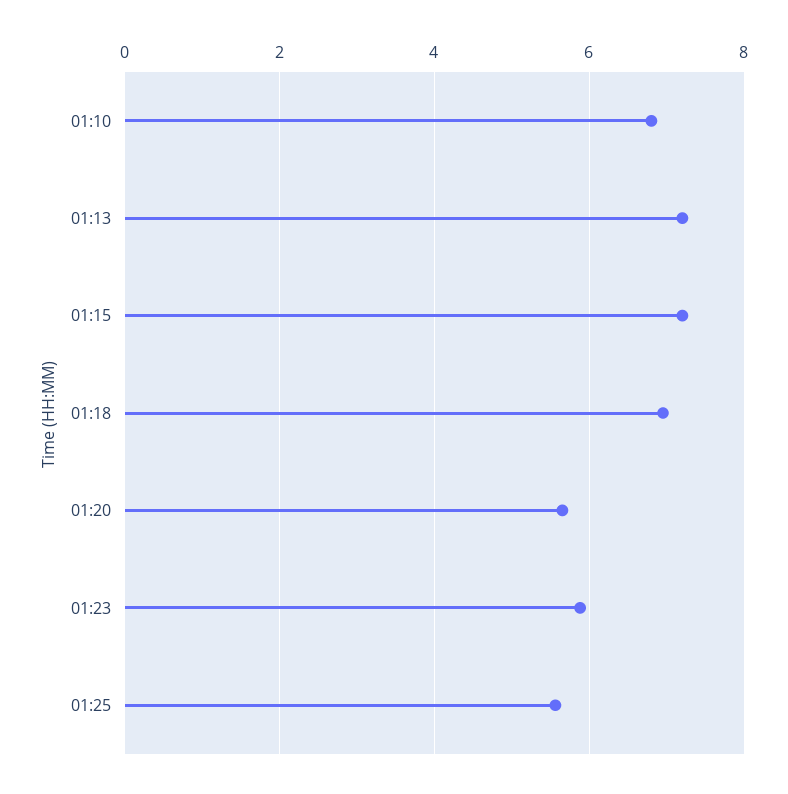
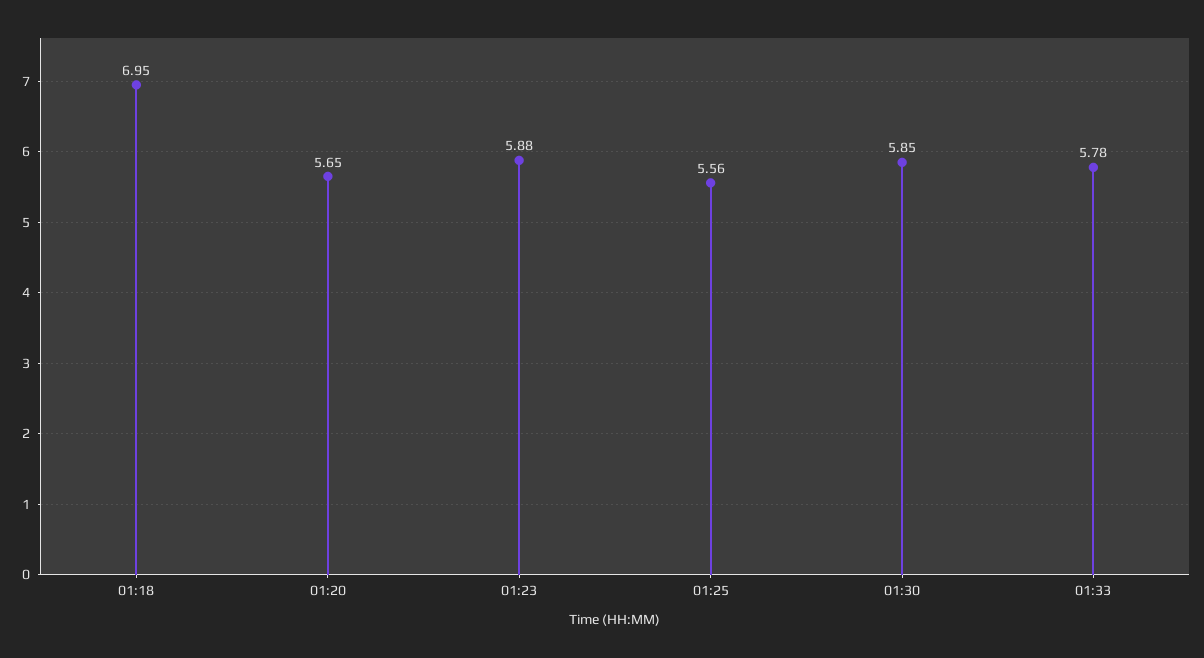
01:10: 6.8 -> none
01:13: 7.2 -> none
01:15: 7.2 -> none
01:30: none -> 5.85
01:33: none -> 5.78

